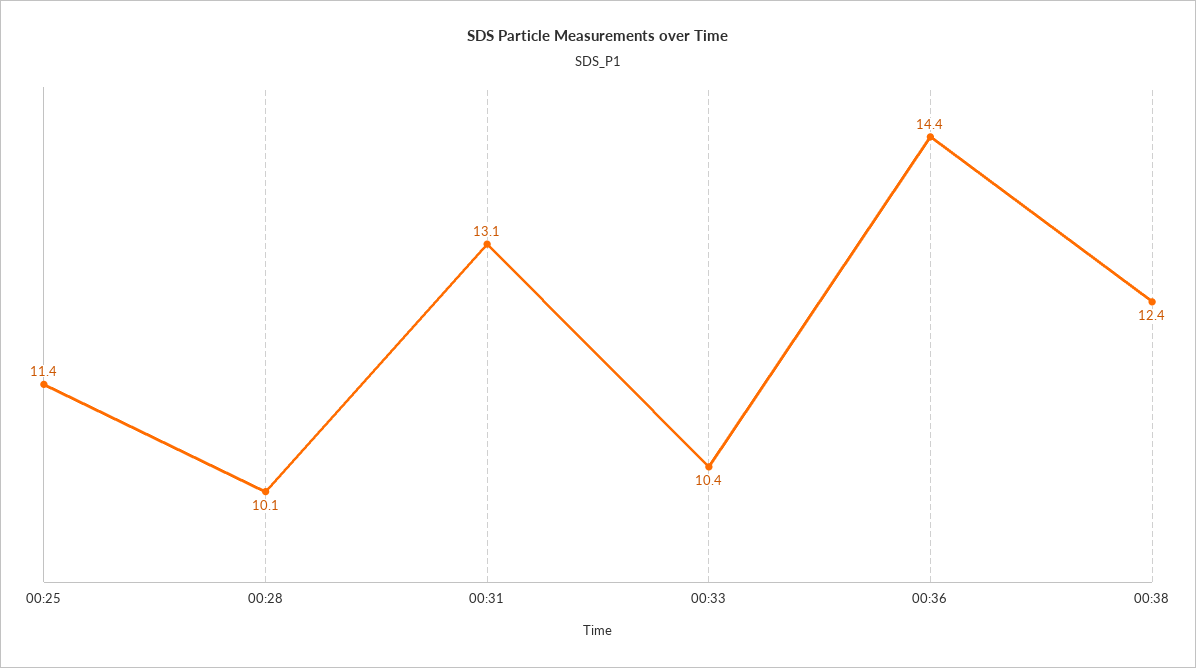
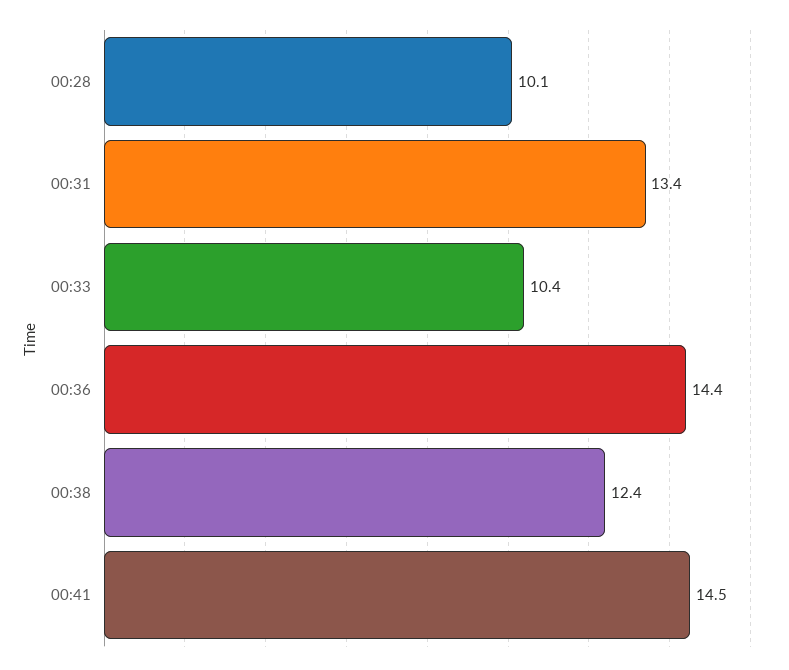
00:25: 11.4 -> none
00:31: 13.1 -> 13.4
00:41: none -> 14.5

